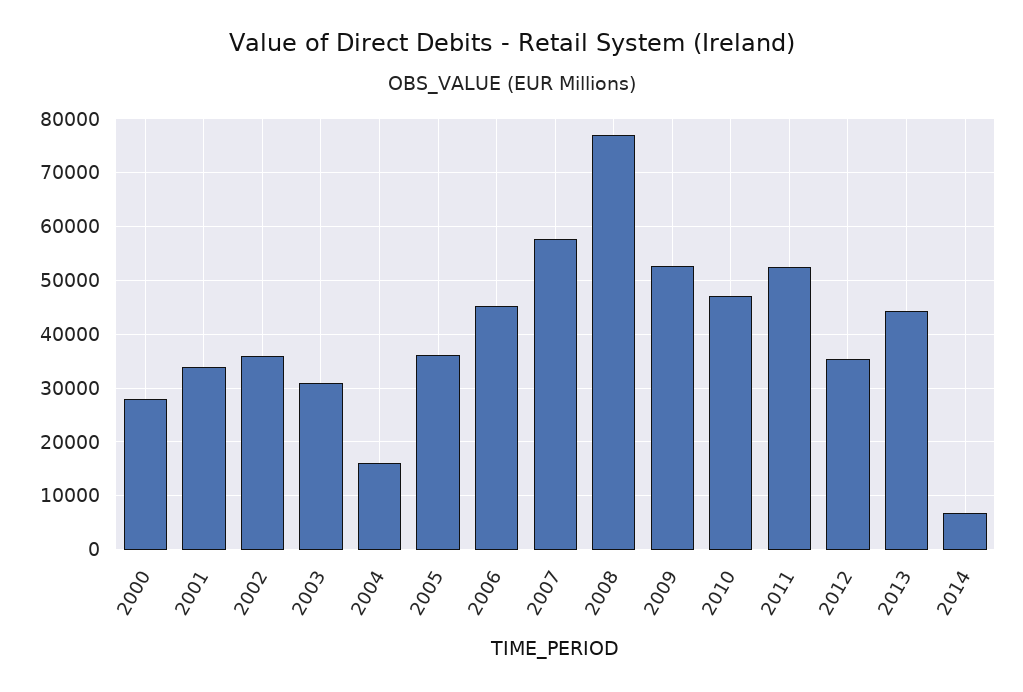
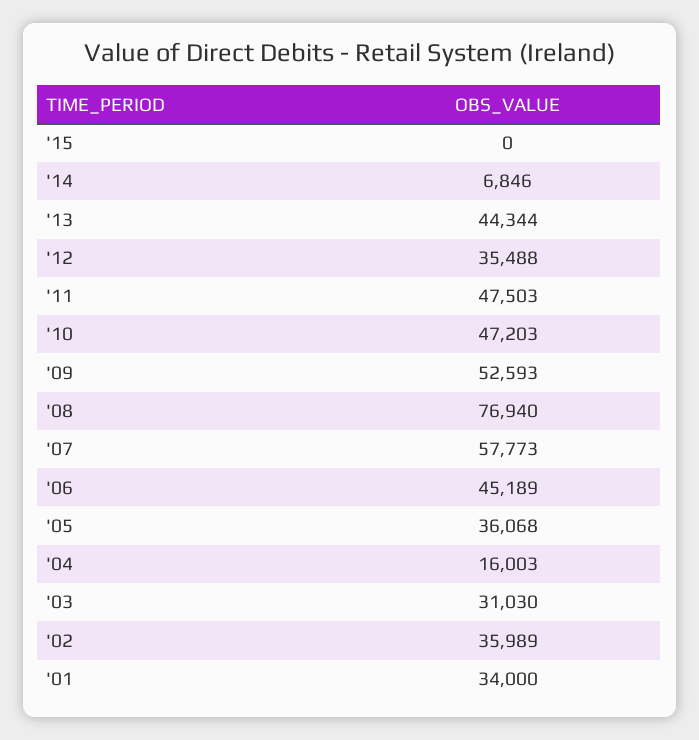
2000: 28000 -> none
2011: 52000 -> 47503
'15: none -> 0

